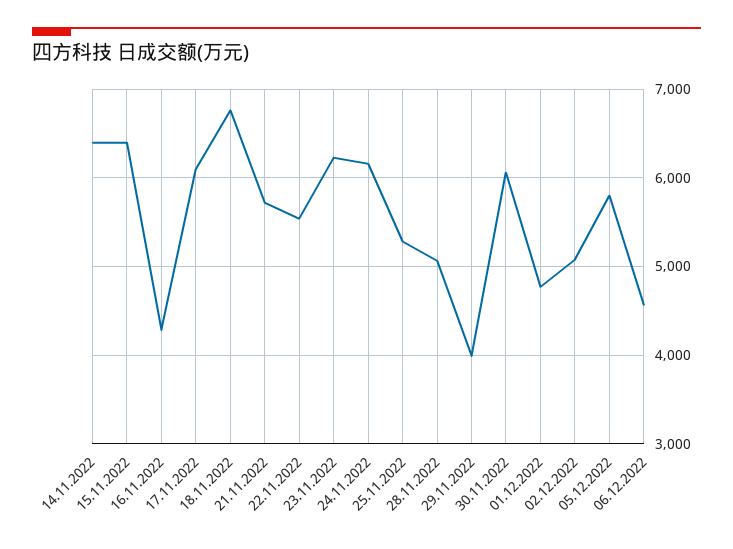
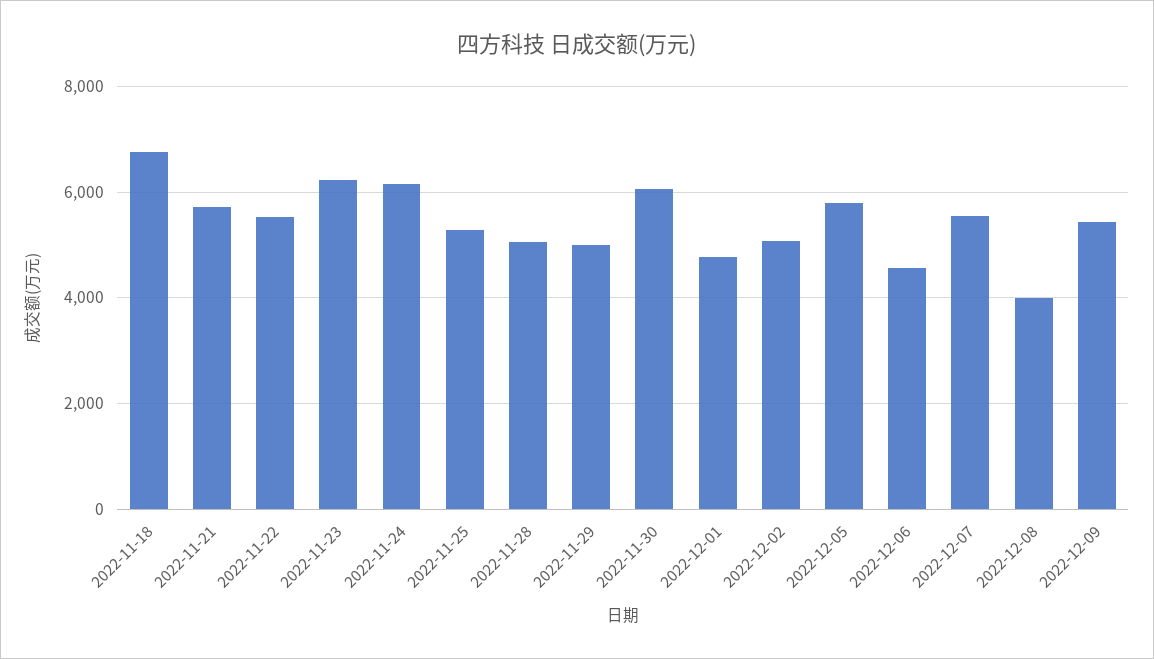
14.11.2022: 6400 -> none
15.11.2022: 6400 -> none
16.11.2022: 4300 -> none
17.11.2022: 6100 -> none
29.11.2022: 4000 -> 5000
2022-12-07: none -> 5600
2022-12-08: none -> 4000
2022-12-09: none -> 5400

